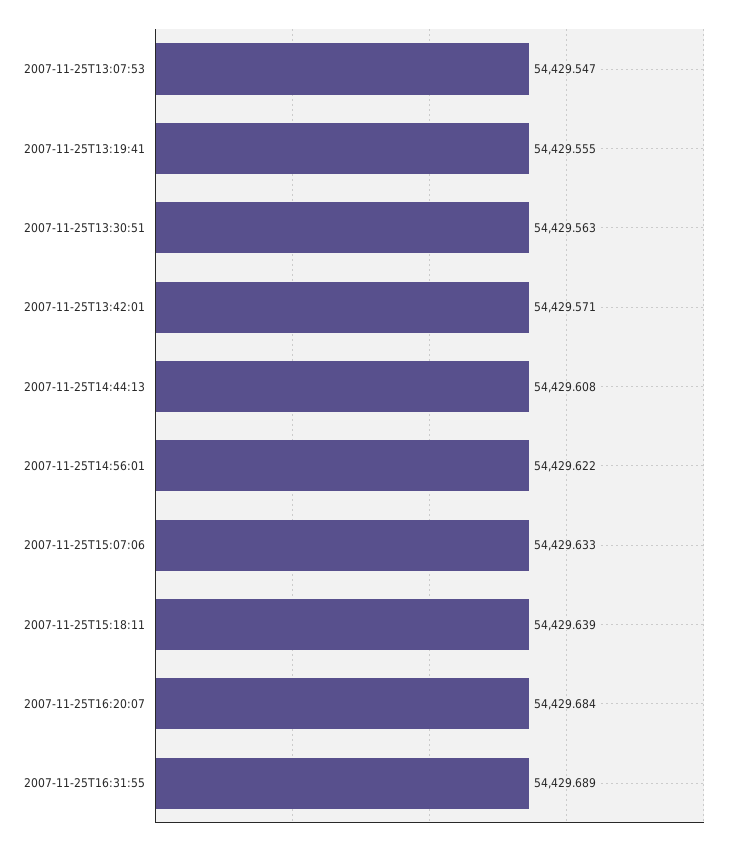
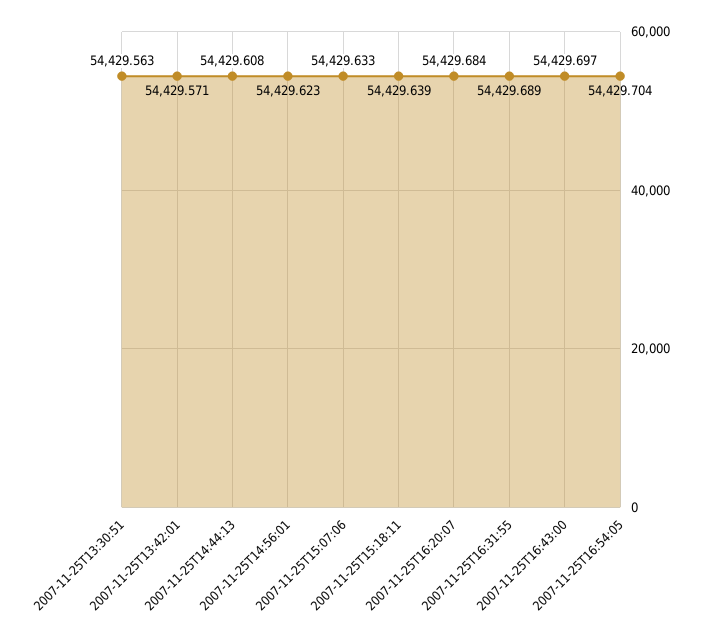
2007-11-25T13:07:53: 54429.547 -> none
2007-11-25T13:19:41: 54429.555 -> none
2007-11-25T14:56:01: 54429.622 -> 54429.623
2007-11-25T16:43:00: none -> 54429.697
2007-11-25T16:54:05: none -> 54429.704

